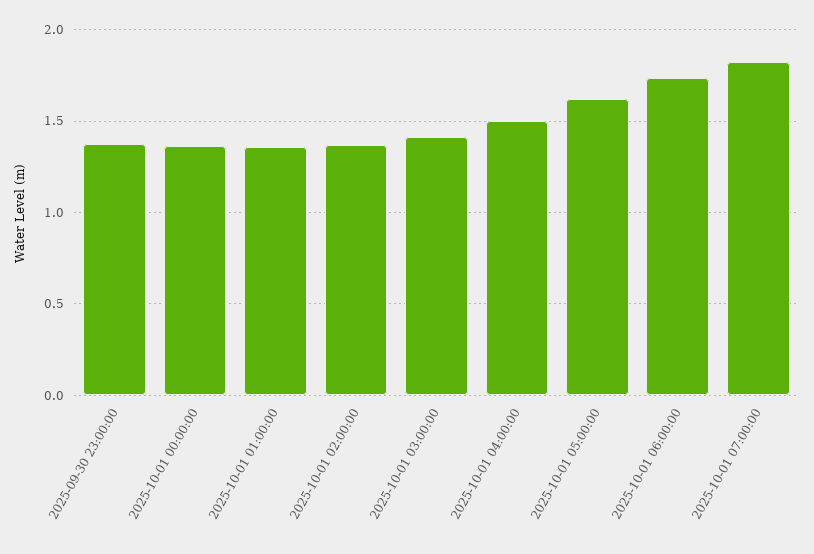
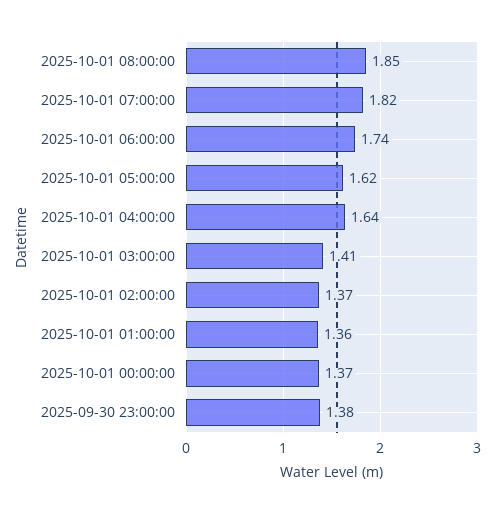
2025-10-01 04:00:00: 1.5 -> 1.64
2025-10-01 08:00:00: none -> 1.85

